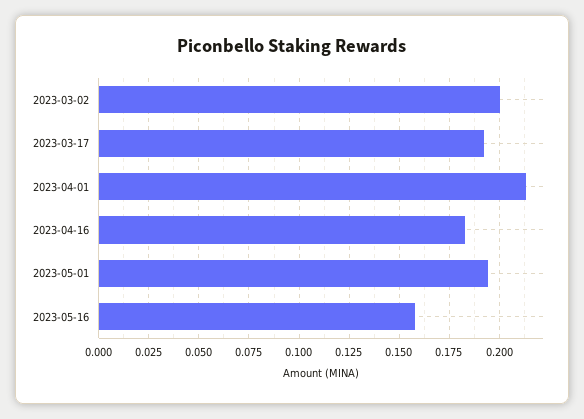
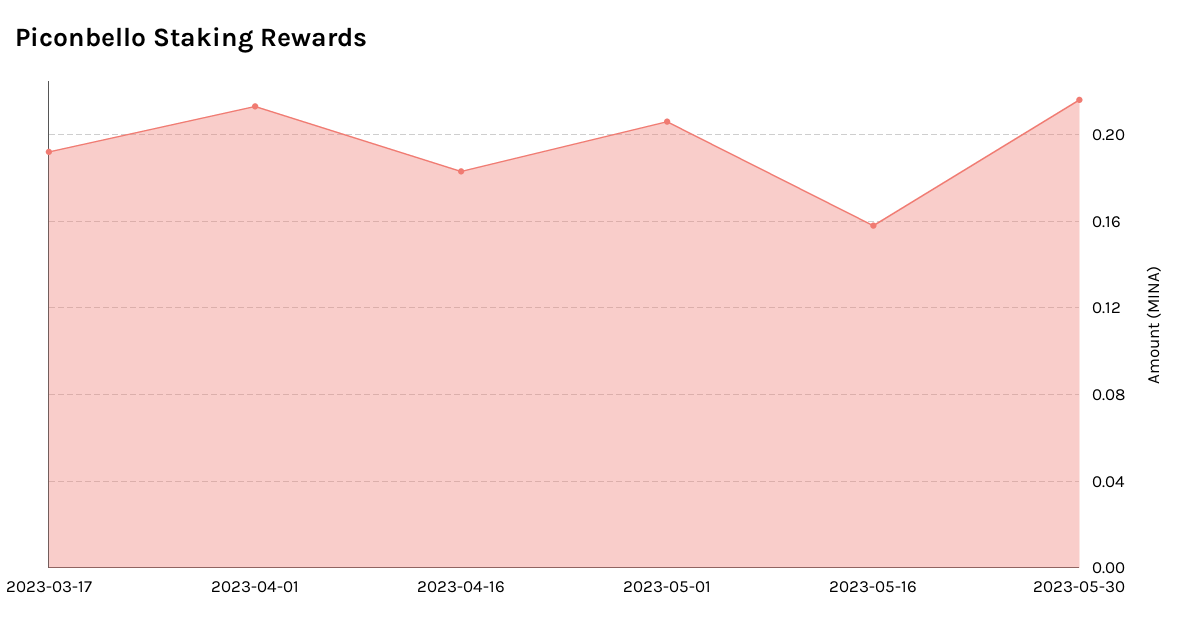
2023-03-02: 0.2 -> none
2023-05-01: 0.195 -> 0.205
2023-05-30: none -> 0.215

